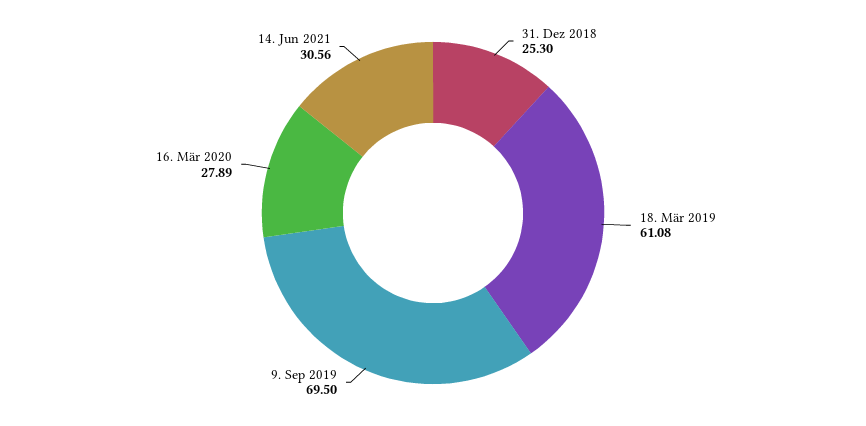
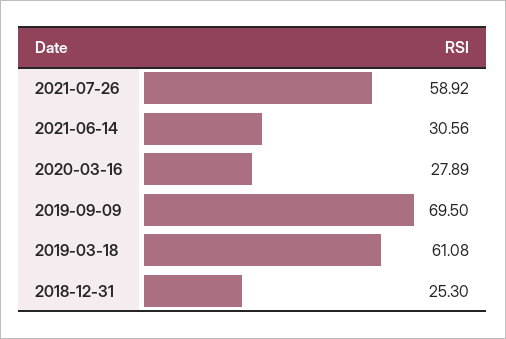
2021-07-26: none -> 58.92

